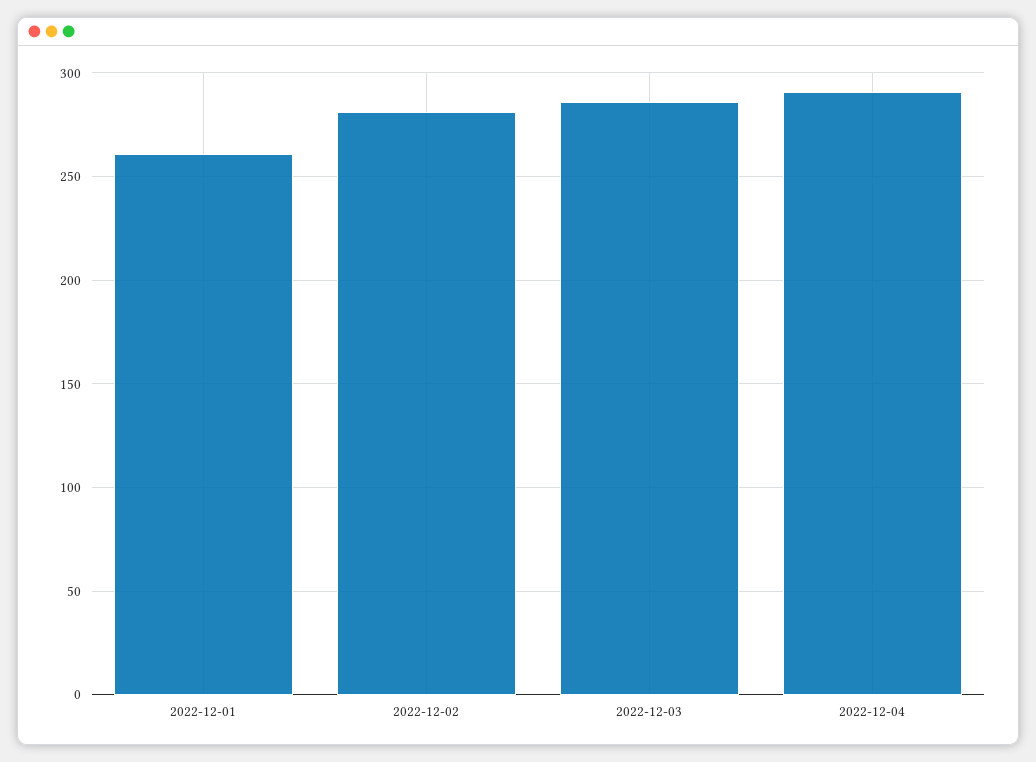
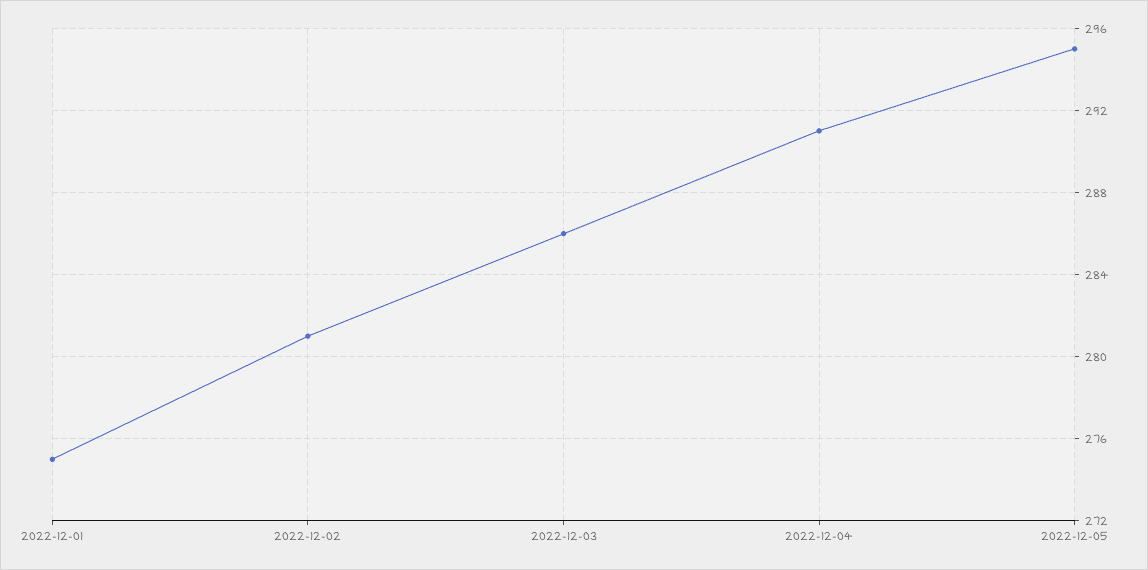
2022-12-01: 260 -> 275
2022-12-05: none -> 295

